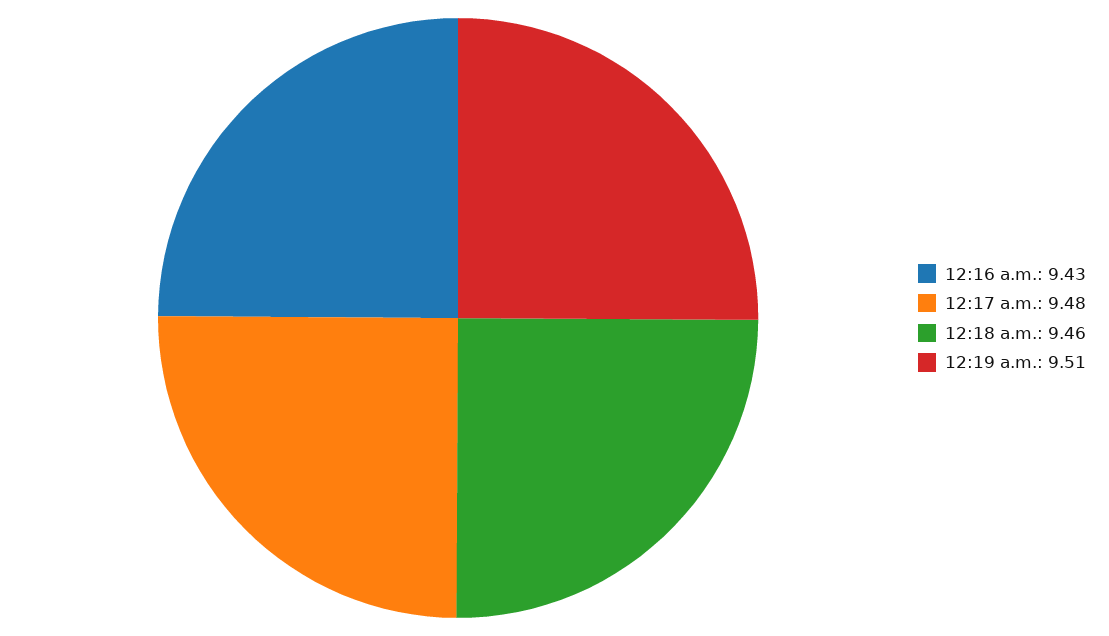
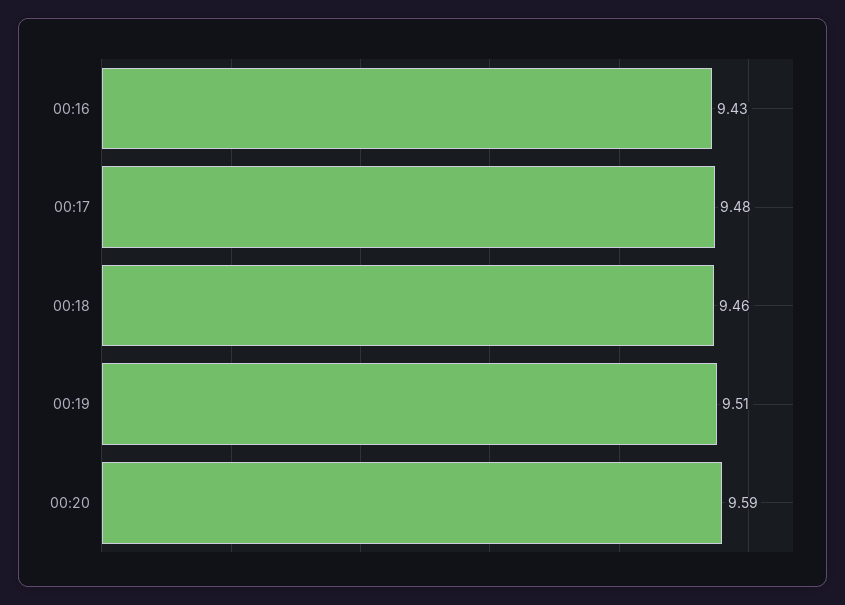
00:20: none -> 9.59

